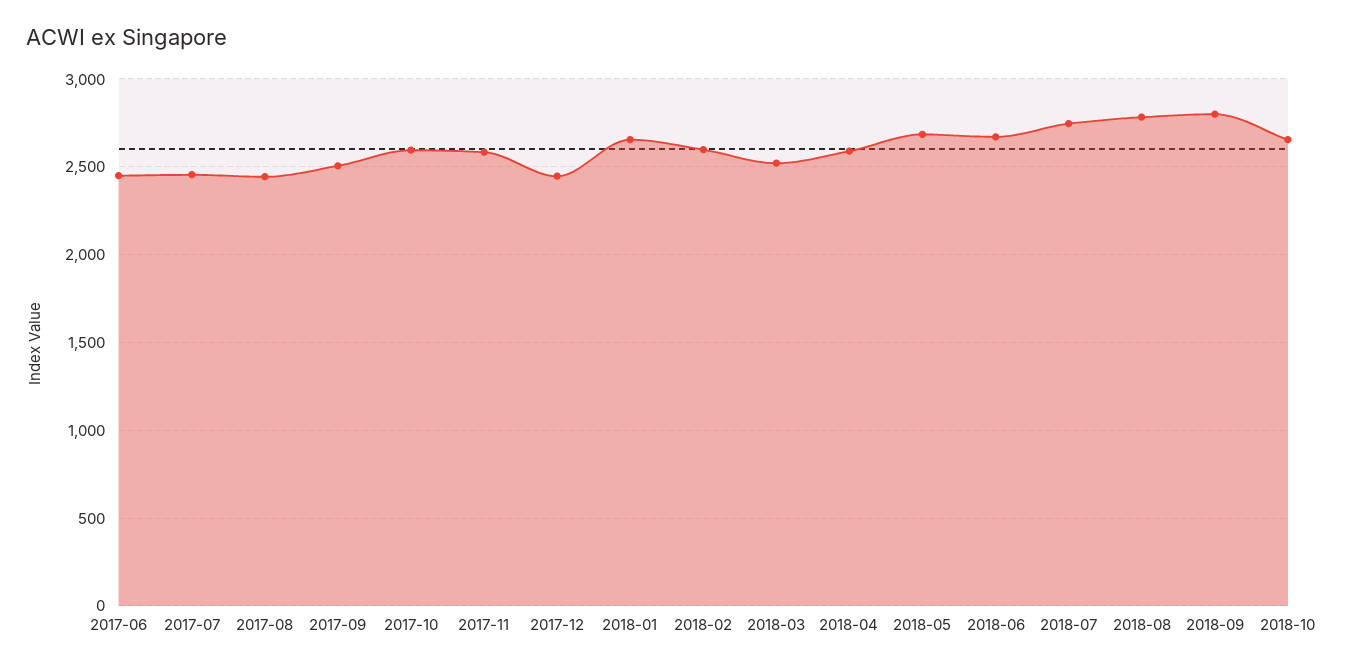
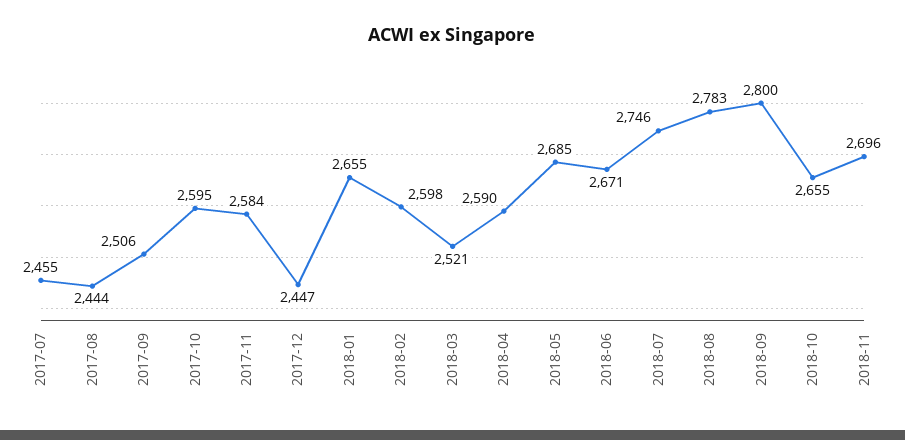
2017-06: 2450 -> none
2018-11: none -> 2696

